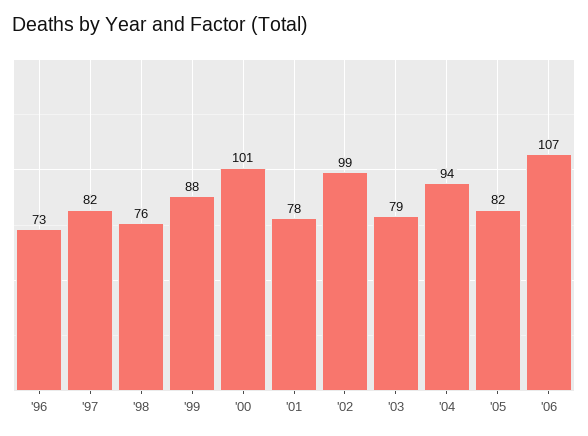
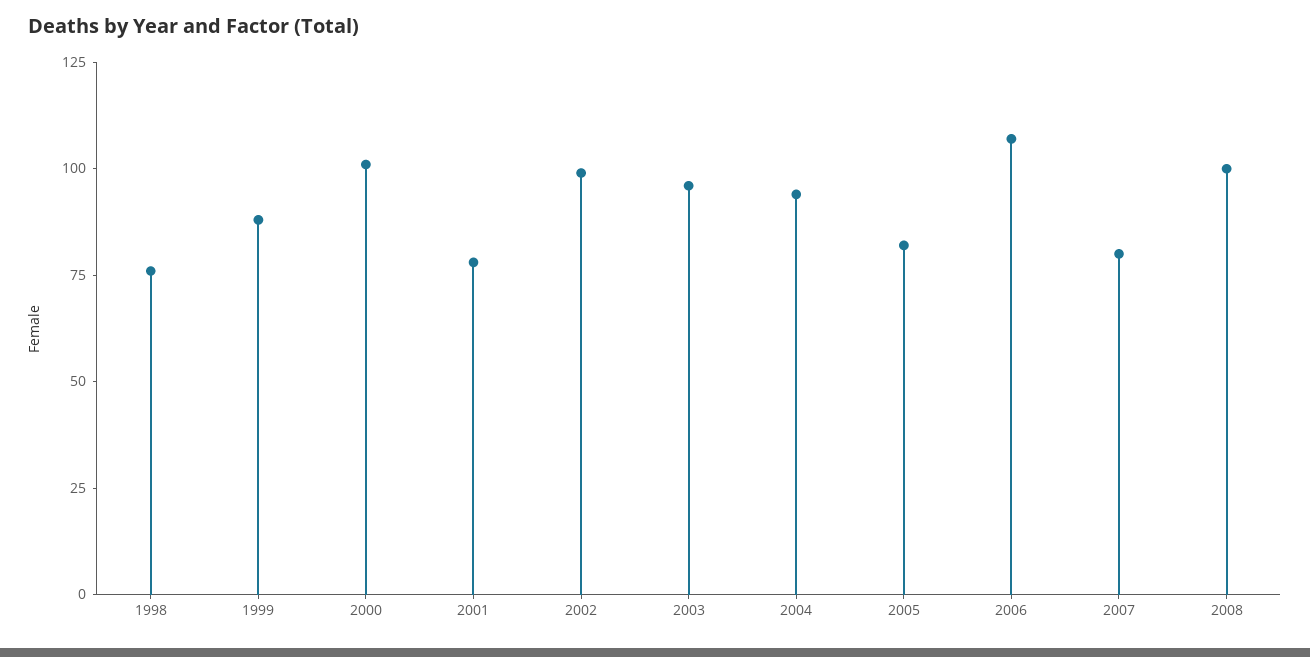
'96: 73 -> none
'97: 82 -> none
'03: 79 -> 95
2007: none -> 80
2008: none -> 100

